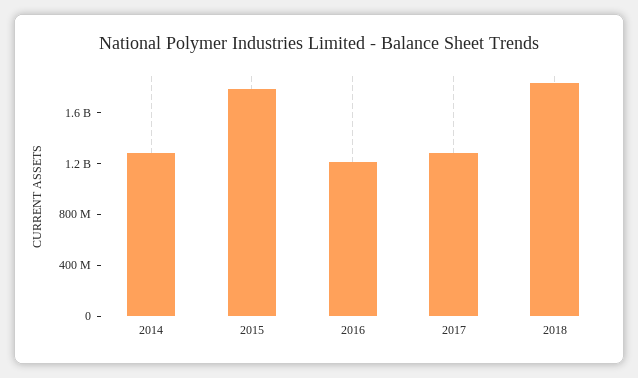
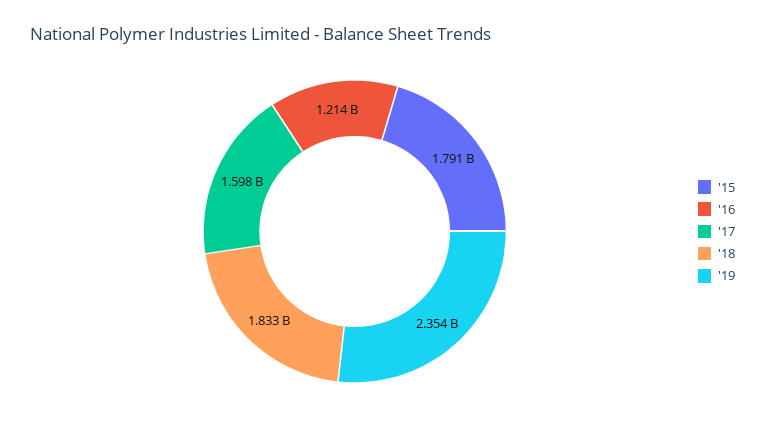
2014: 1300000000 -> none
2017: 1300000000 -> 1598000000
'19: none -> 2354000000

